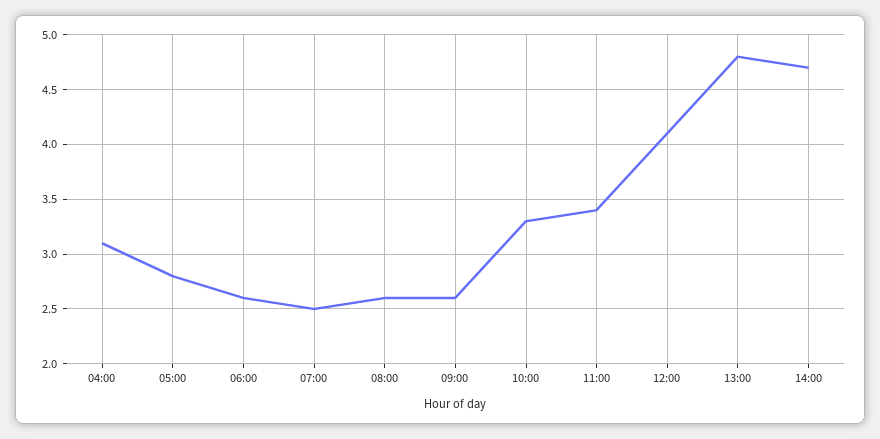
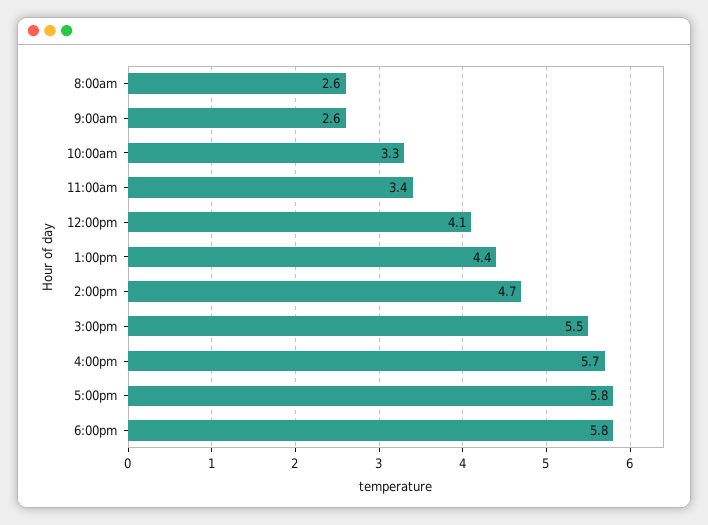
04:00: 3.1 -> none
05:00: 2.8 -> none
06:00: 2.6 -> none
07:00: 2.5 -> none
13:00: 4.8 -> 4.4
3:00pm: none -> 5.5
4:00pm: none -> 5.7
5:00pm: none -> 5.8
6:00pm: none -> 5.8

